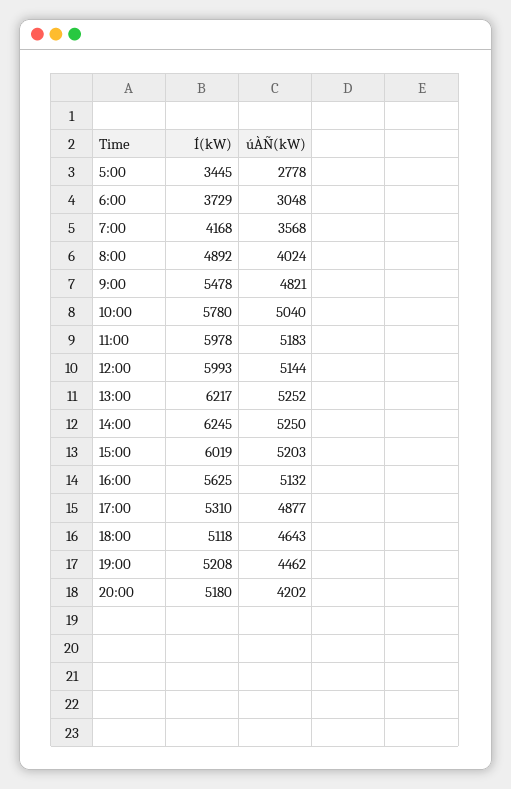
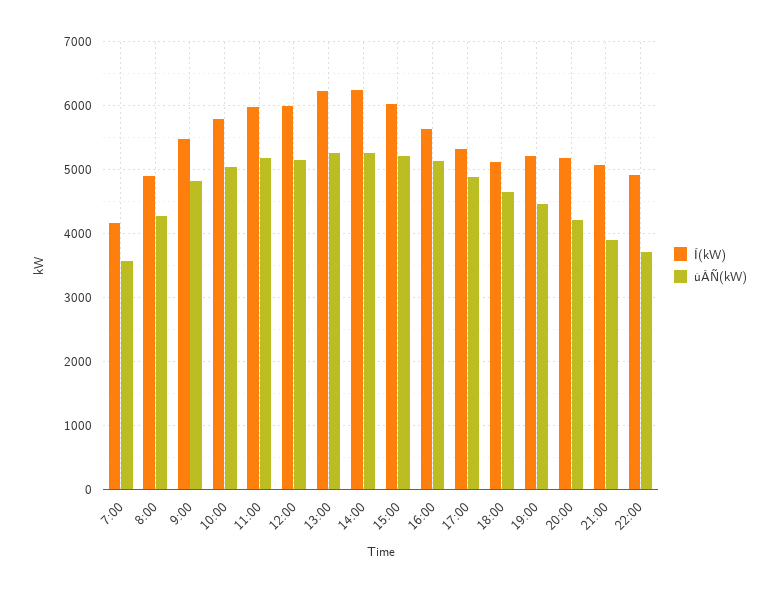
Í(kW), 5:00: 3445 -> none
úÀÑ(kW), 5:00: 2778 -> none
Í(kW), 6:00: 3729 -> none
úÀÑ(kW), 6:00: 3048 -> none
úÀÑ(kW), 8:00: 4024 -> 4300
Í(kW), 21:00: none -> 5100
úÀÑ(kW), 21:00: none -> 3900
Í(kW), 22:00: none -> 4900
úÀÑ(kW), 22:00: none -> 3700

